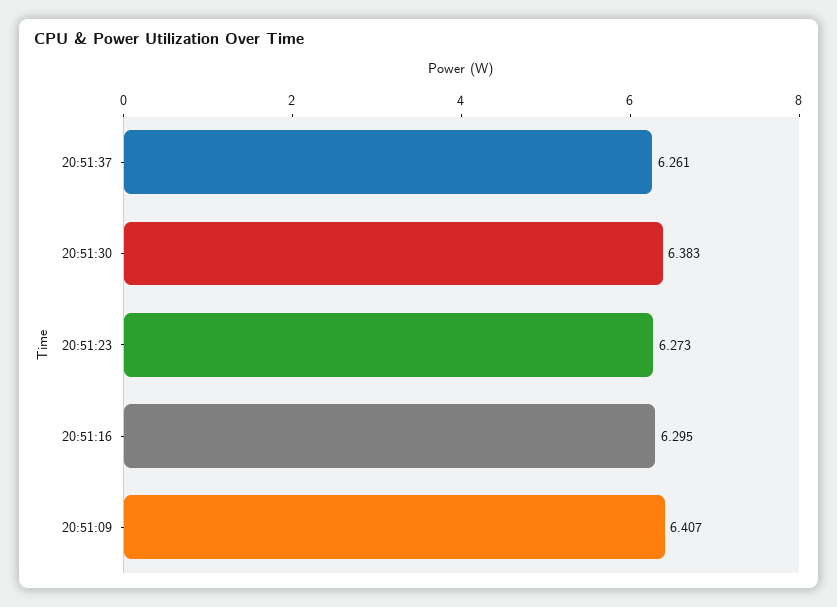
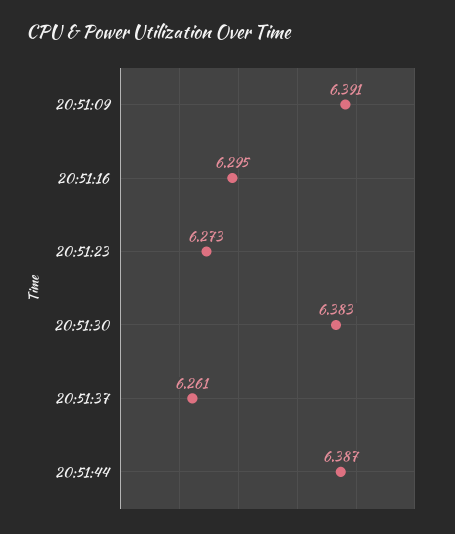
20:51:09: 6.407 -> 6.391
20:51:44: none -> 6.387

